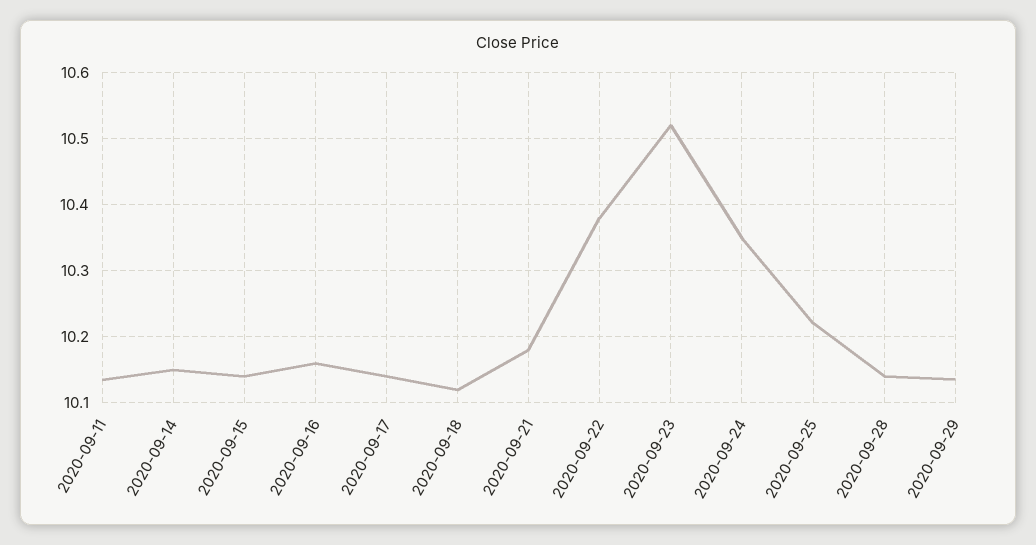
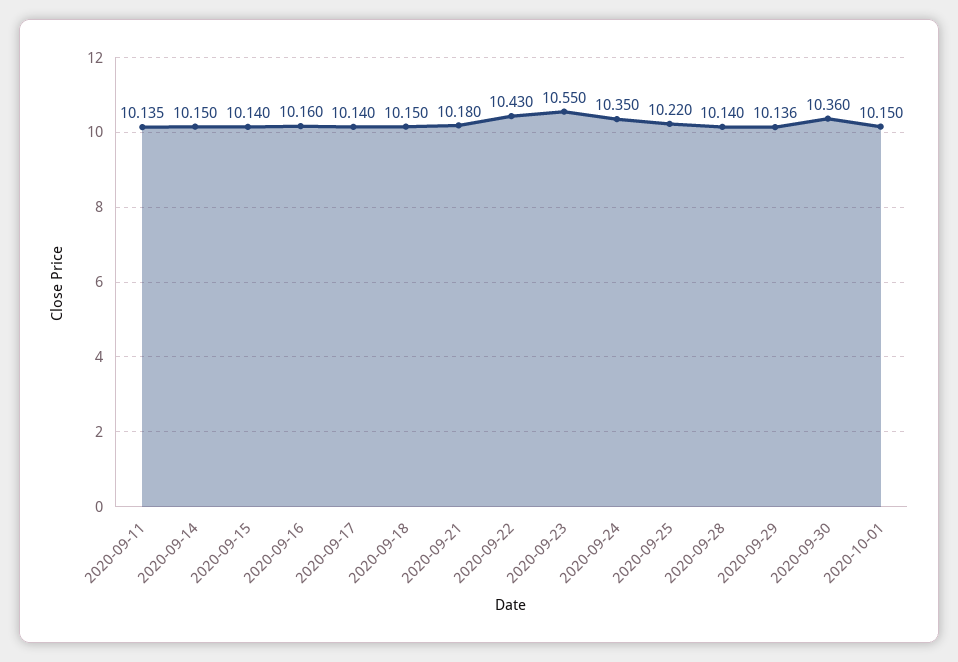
2020-09-18: 10.12 -> 10.15
2020-09-22: 10.38 -> 10.43
2020-09-23: 10.52 -> 10.55
2020-09-30: none -> 10.36
2020-10-01: none -> 10.15

